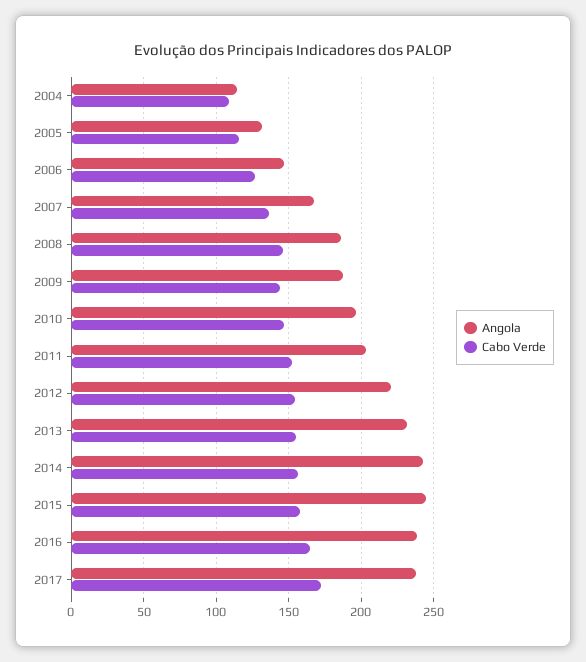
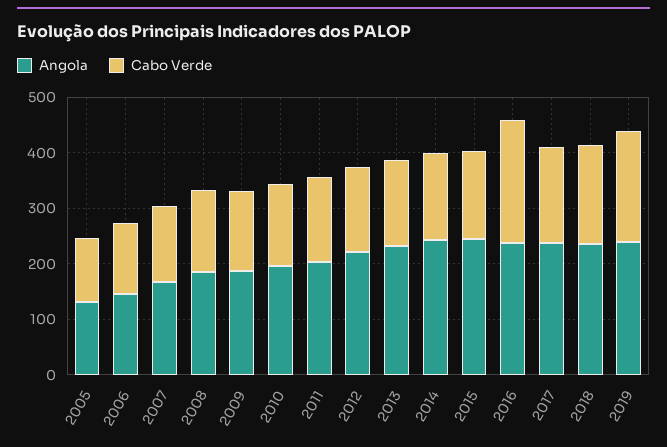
Angola, 2004: 115 -> none
Cabo Verde, 2004: 110 -> none
Cabo Verde, 2016: 165 -> 220
Angola, 2018: none -> 240
Cabo Verde, 2018: none -> 180
Angola, 2019: none -> 240
Cabo Verde, 2019: none -> 200

